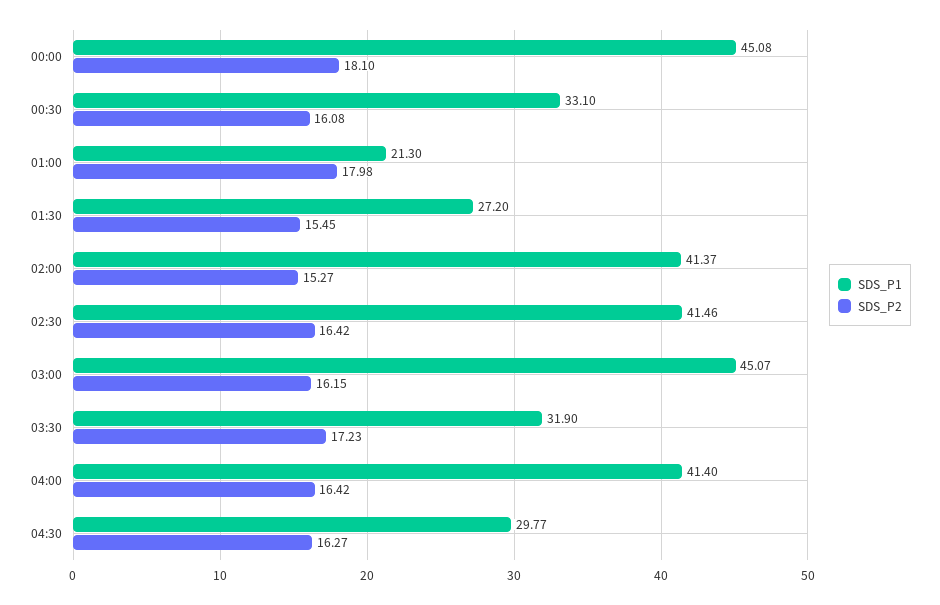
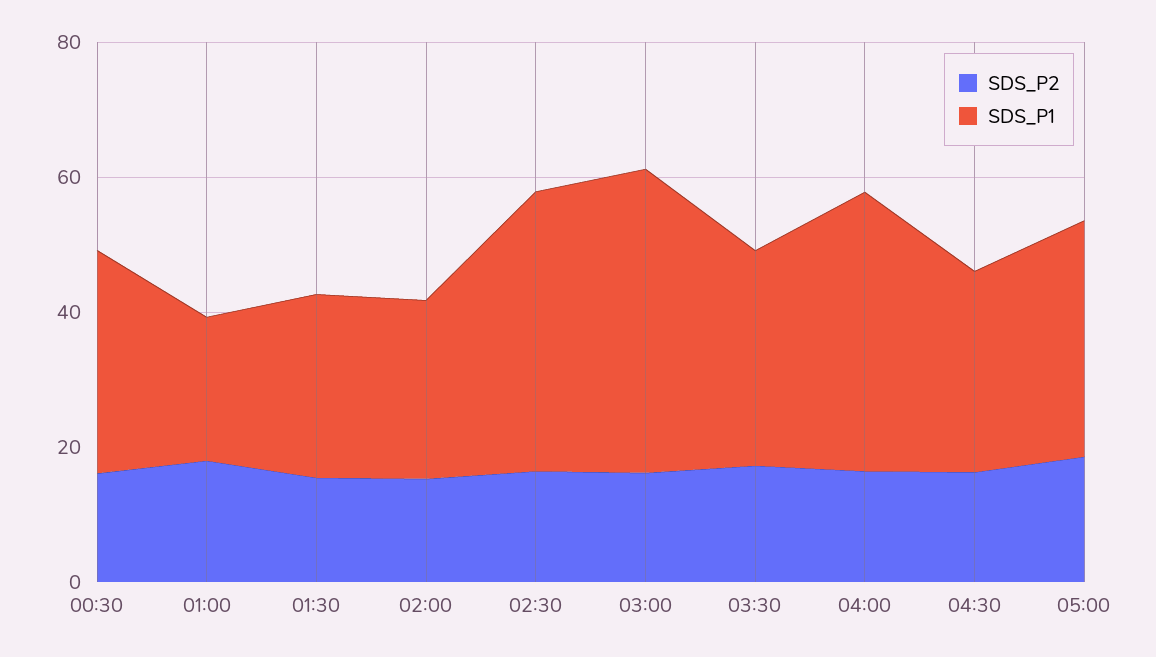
SDS_P1, 00:00: 45.08 -> none
SDS_P2, 00:00: 18.1 -> none
SDS_P1, 02:00: 41.37 -> 25
SDS_P2, 05:00: none -> 20
SDS_P1, 05:00: none -> 35

